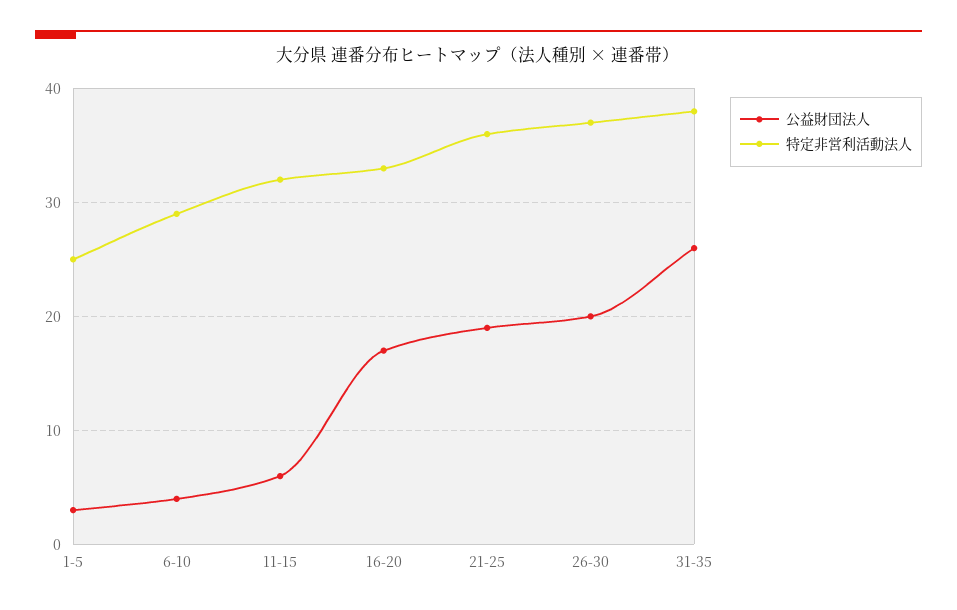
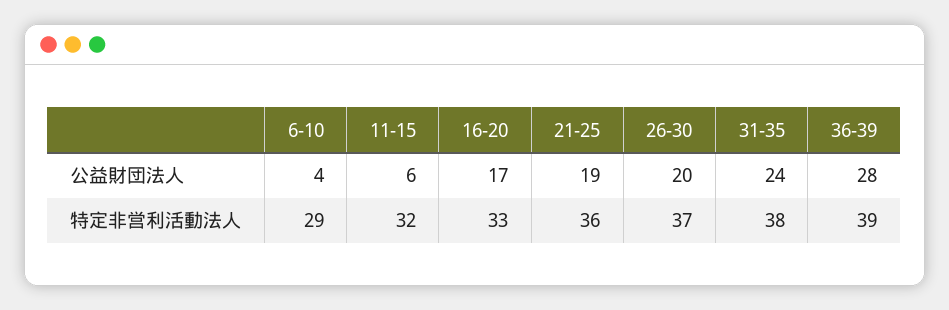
公益財団法人, 1-5: 3 -> none
特定非営利活動法人, 1-5: 25 -> none
公益財団法人, 31-35: 26 -> 24
公益財団法人, 36-39: none -> 28
特定非営利活動法人, 36-39: none -> 39

